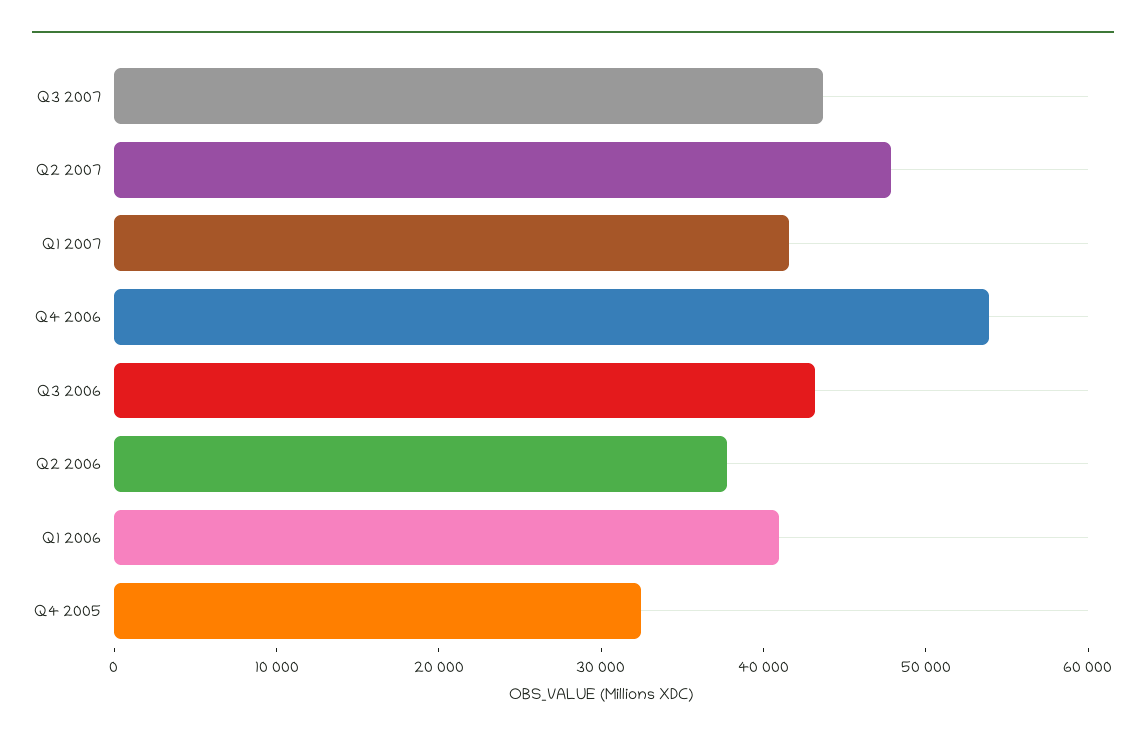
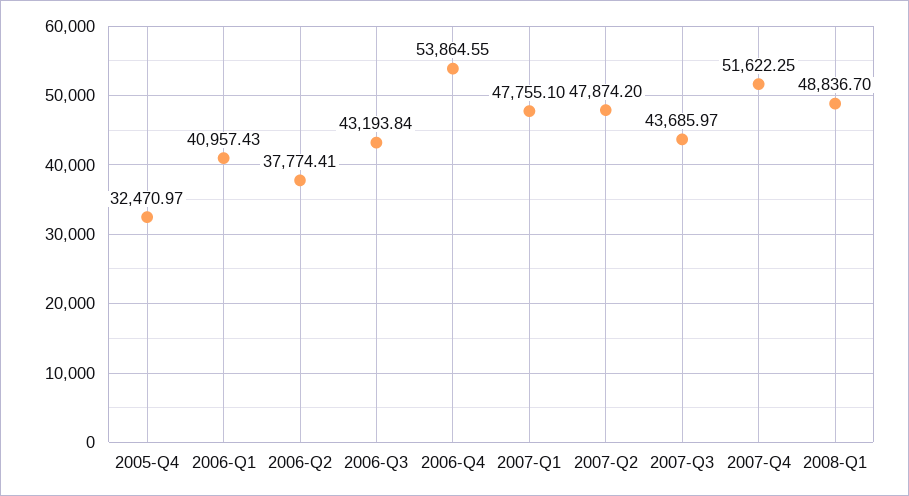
Q1 2007: 42000 -> 47755.1
2007-Q4: none -> 51622.25
2008-Q1: none -> 48836.7

